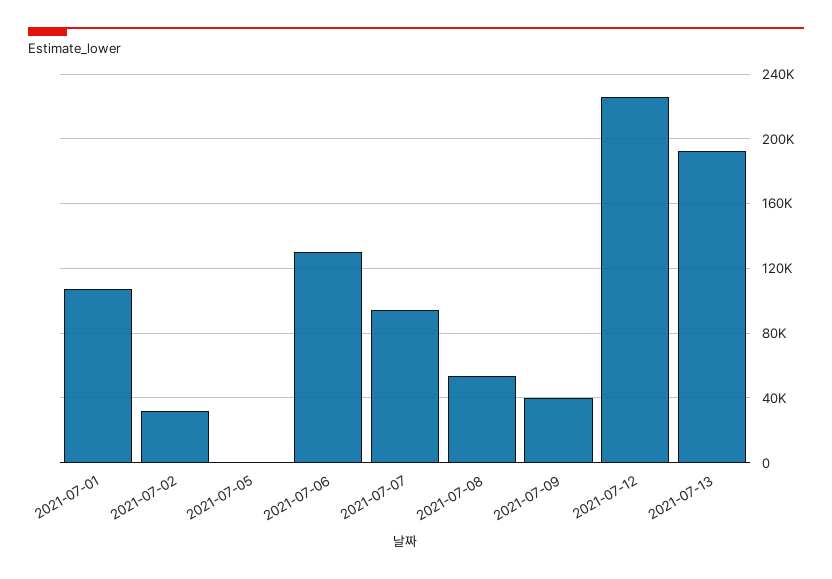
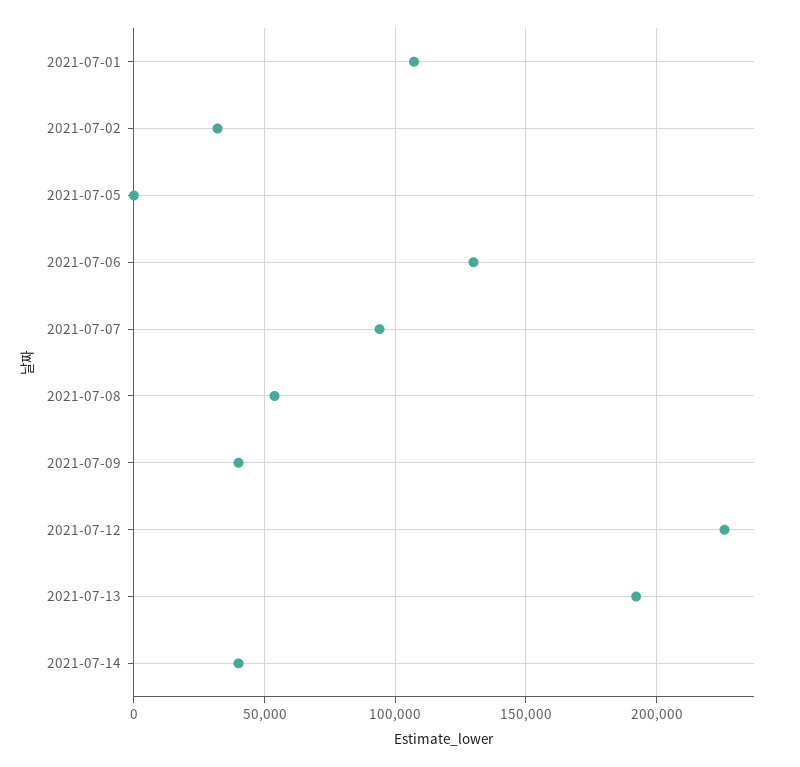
2021-07-14: none -> 40000

